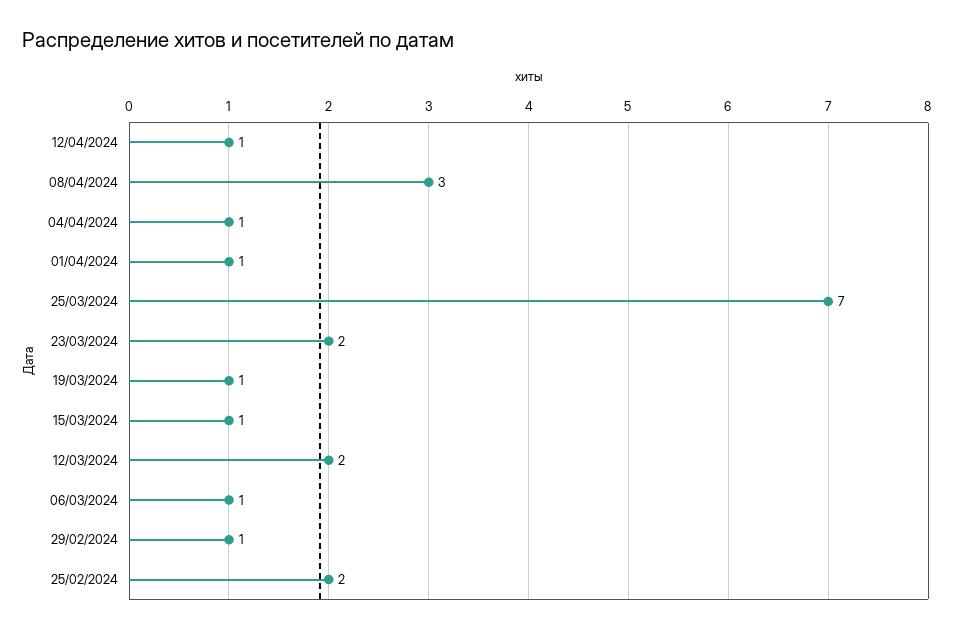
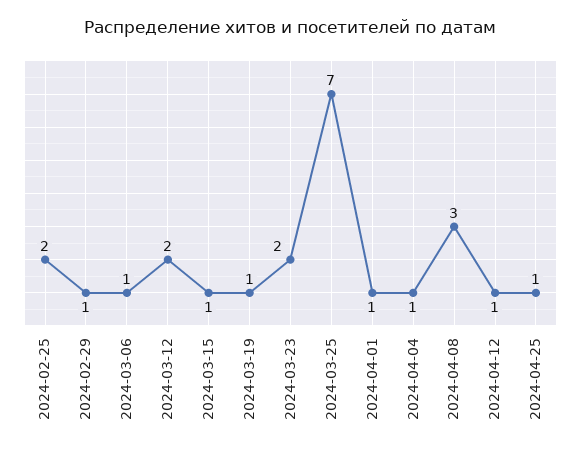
2024-04-25: none -> 1

